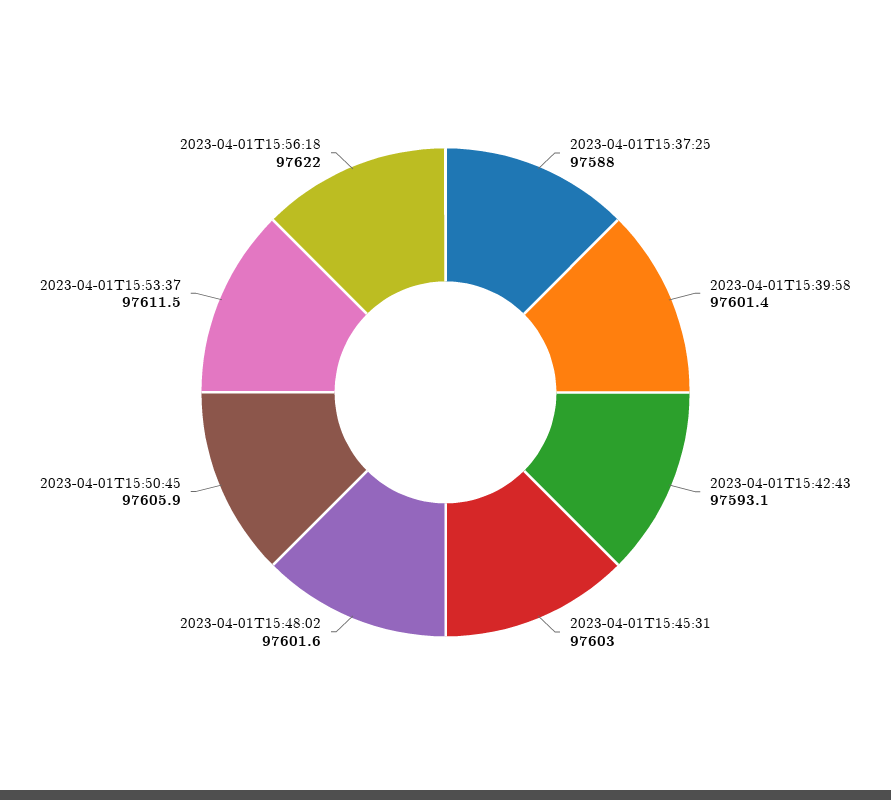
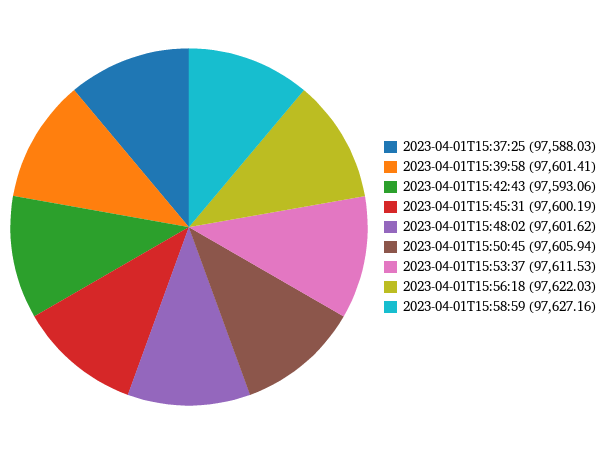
2023-04-01T15:45:31: 97603 -> 97600.19
2023-04-01T15:58:59: none -> 97627.16

